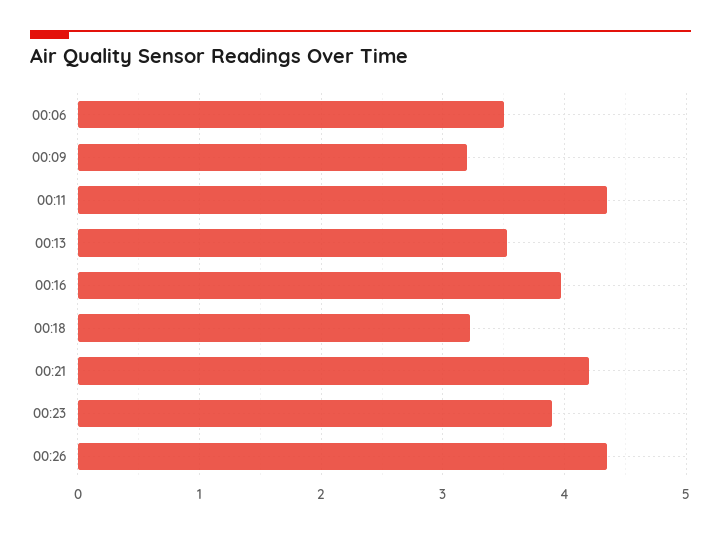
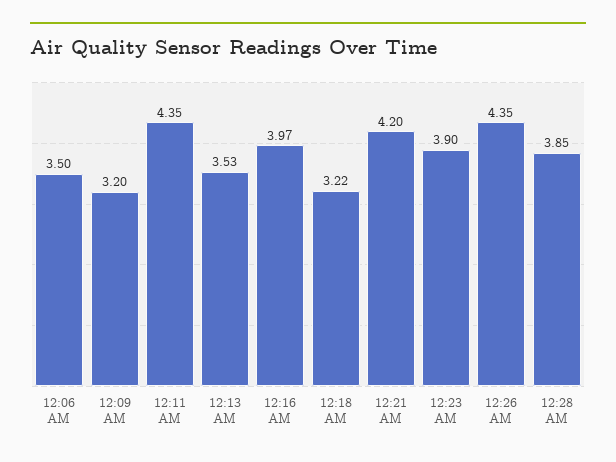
12:28 AM: none -> 3.85

